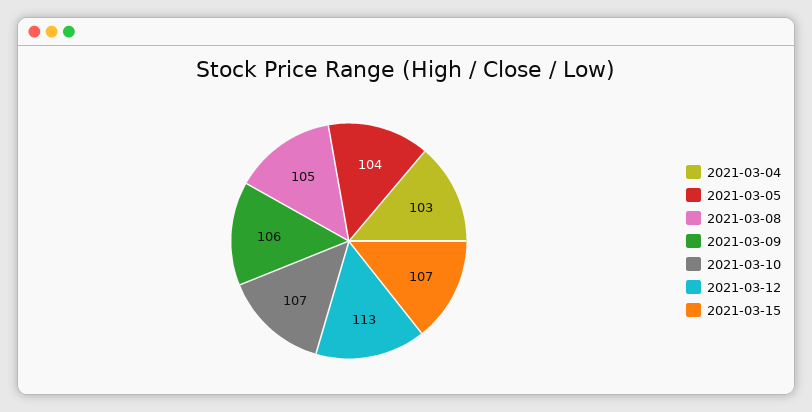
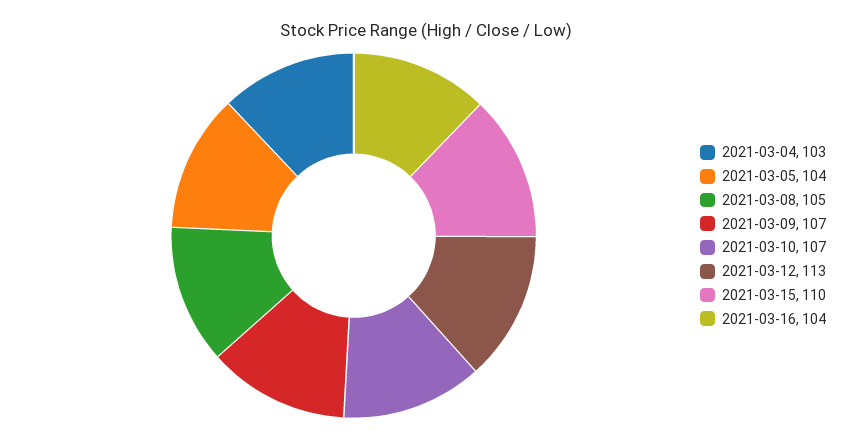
2021-03-09: 106 -> 107
2021-03-15: 107 -> 110
2021-03-16: none -> 104

